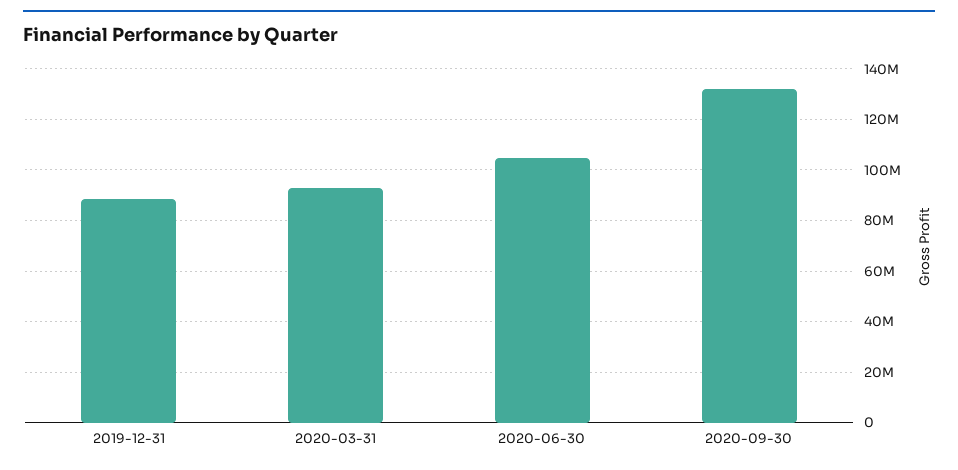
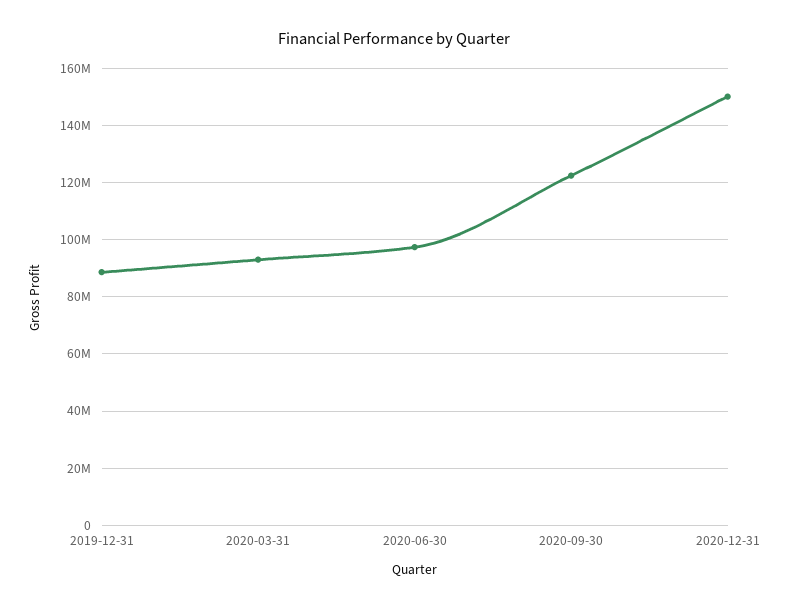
2020-06-30: 105000000 -> 97500000
2020-09-30: 132500000 -> 122500000
2020-12-31: none -> 150000000

